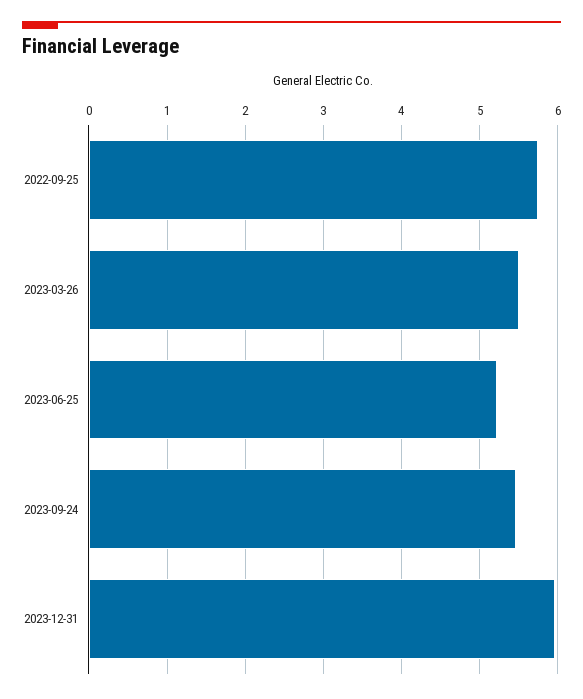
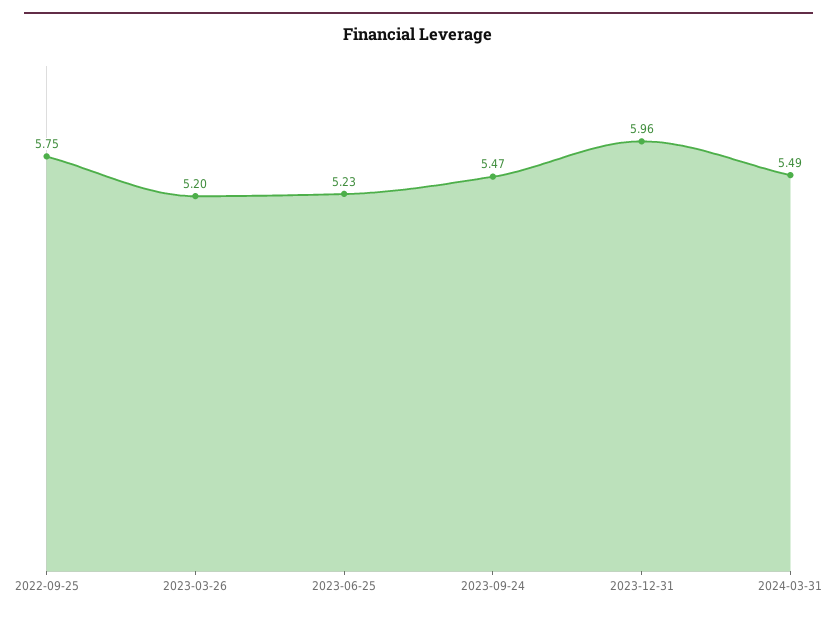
2023-03-26: 5.5 -> 5.2
2024-03-31: none -> 5.49

